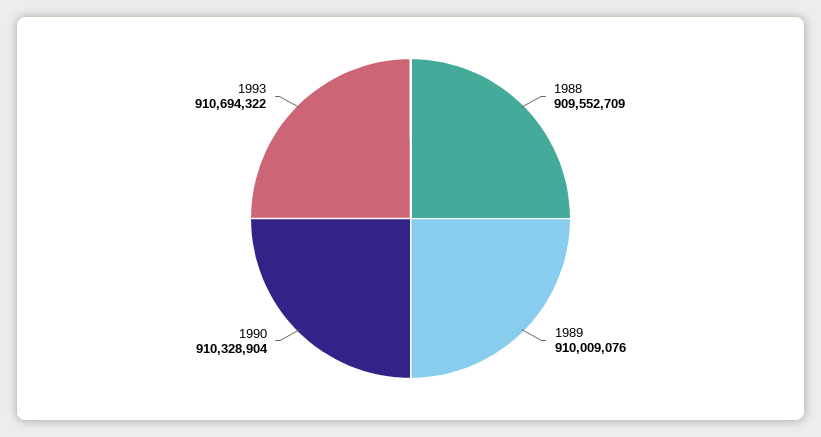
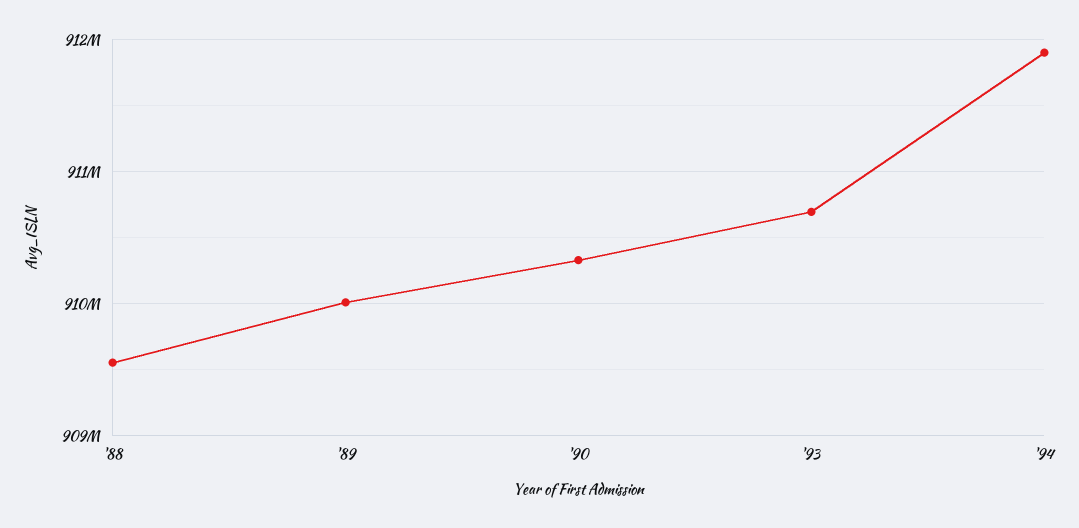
'94: none -> 911900000

